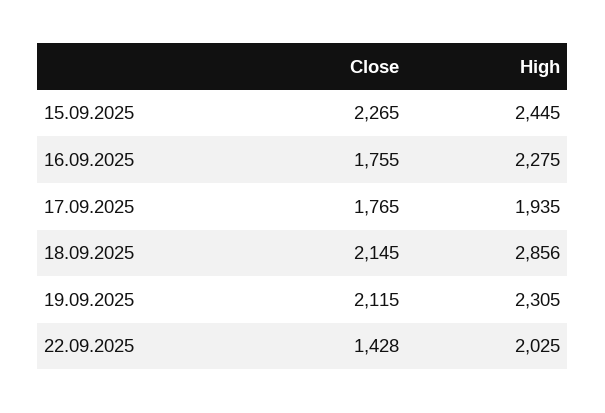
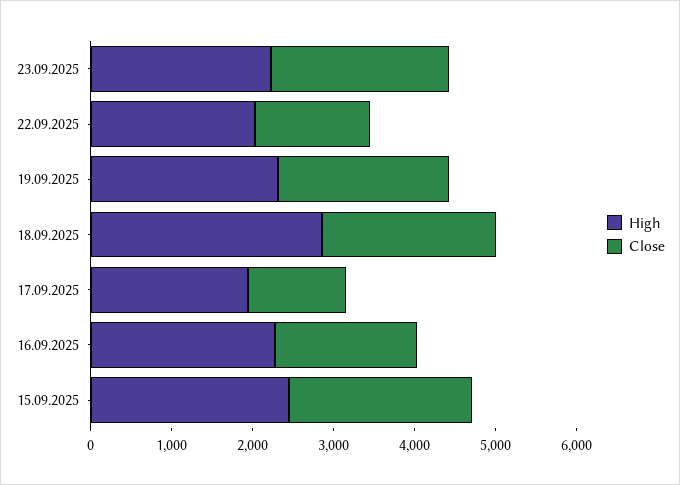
Close, 17.09.2025: 1765 -> 1200
High, 23.09.2025: none -> 2200
Close, 23.09.2025: none -> 2200

